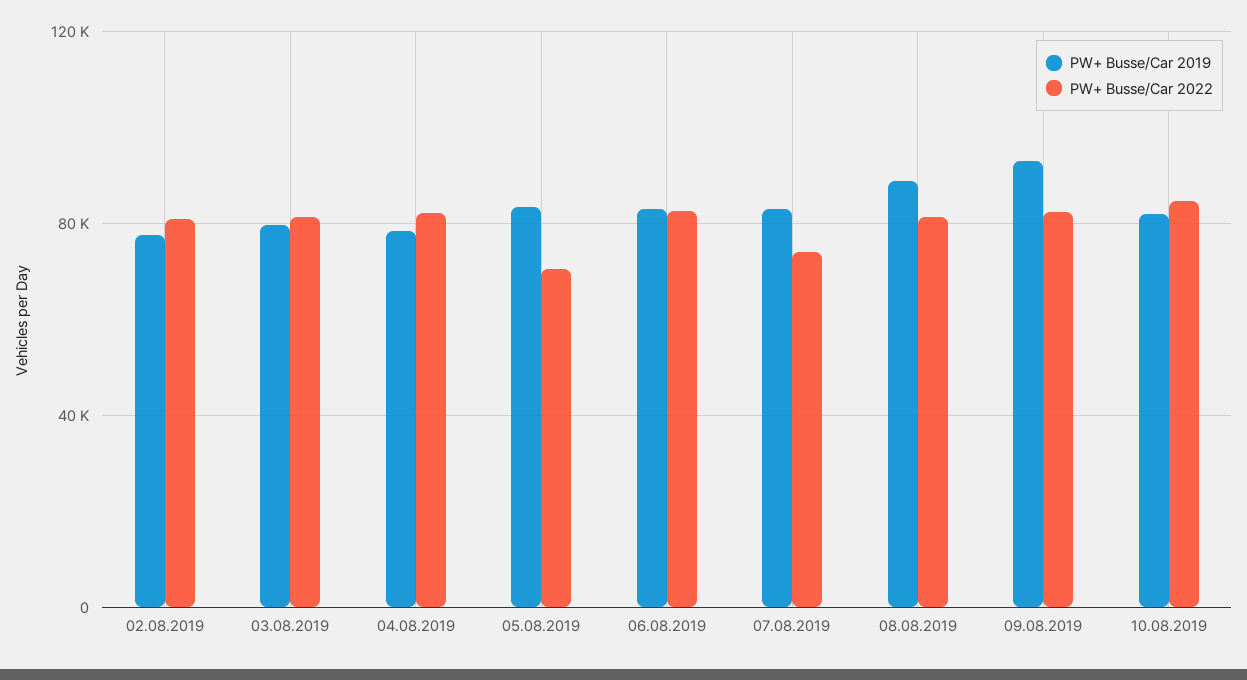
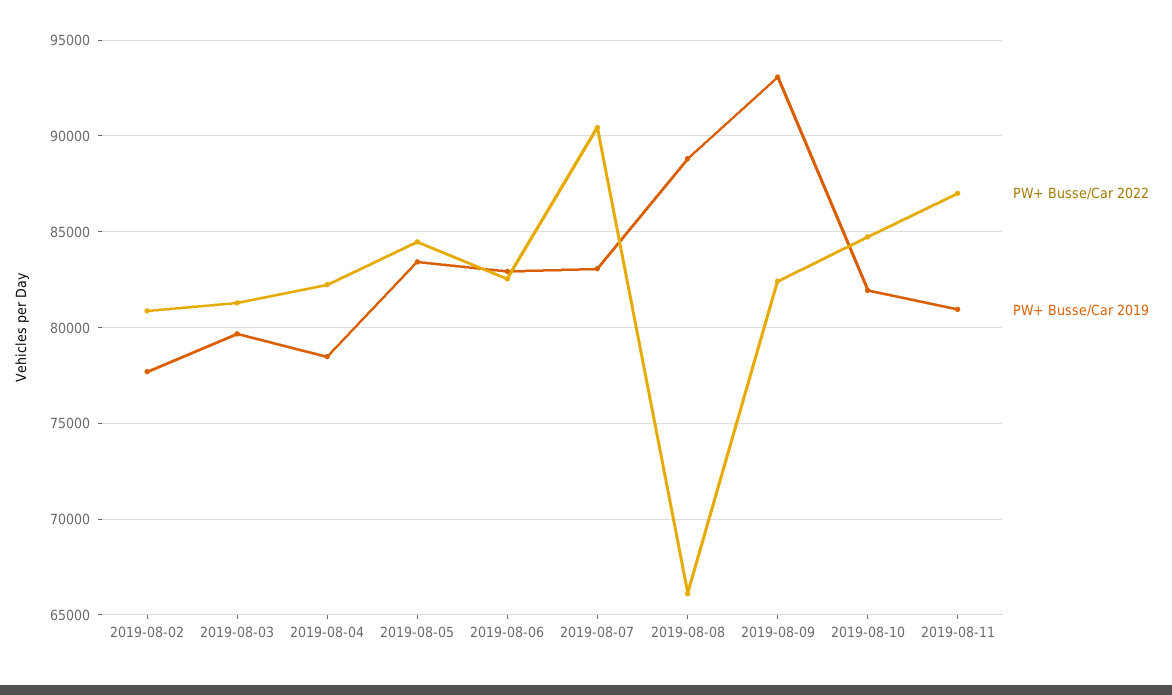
PW+ Busse/Car 2022, 05.08.2019: 70000 -> 84500
PW+ Busse/Car 2022, 07.08.2019: 75000 -> 90500
PW+ Busse/Car 2022, 08.08.2019: 80000 -> 66000
PW+ Busse/Car 2022, 2019-08-11: none -> 87000
PW+ Busse/Car 2019, 2019-08-11: none -> 81000

